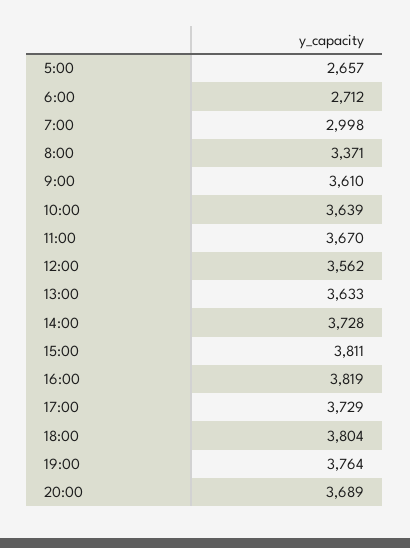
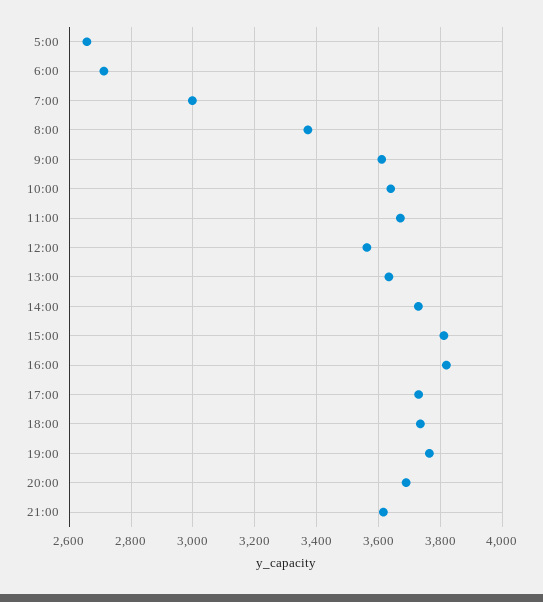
18:00: 3804 -> 3740
21:00: none -> 3620

